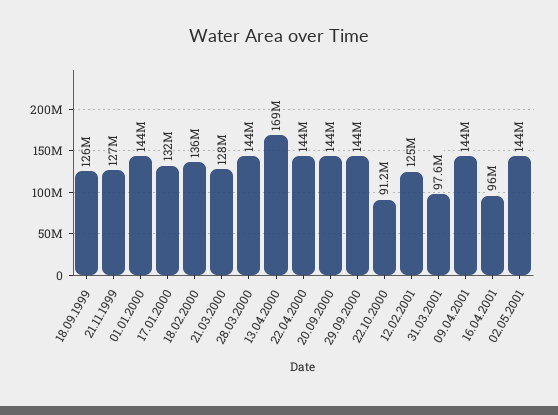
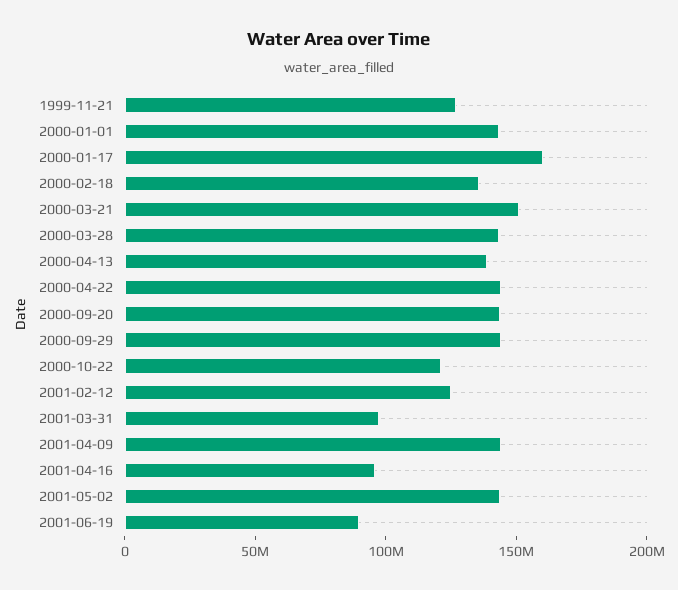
18.09.1999: 126000000 -> none
17.01.2000: 132000000 -> 160000000
21.03.2000: 128000000 -> 150000000
13.04.2000: 169000000 -> 140000000
22.10.2000: 91200000 -> 120000000
2001-06-19: none -> 90000000

